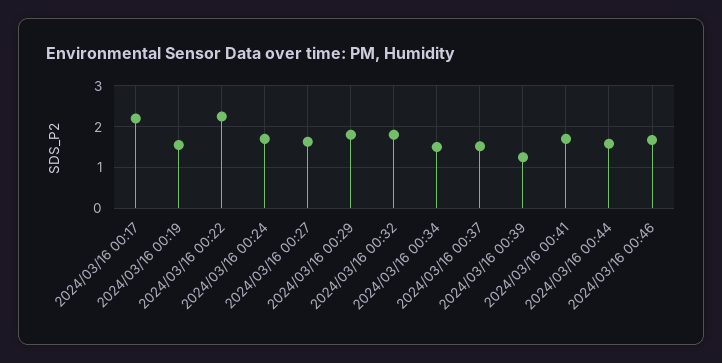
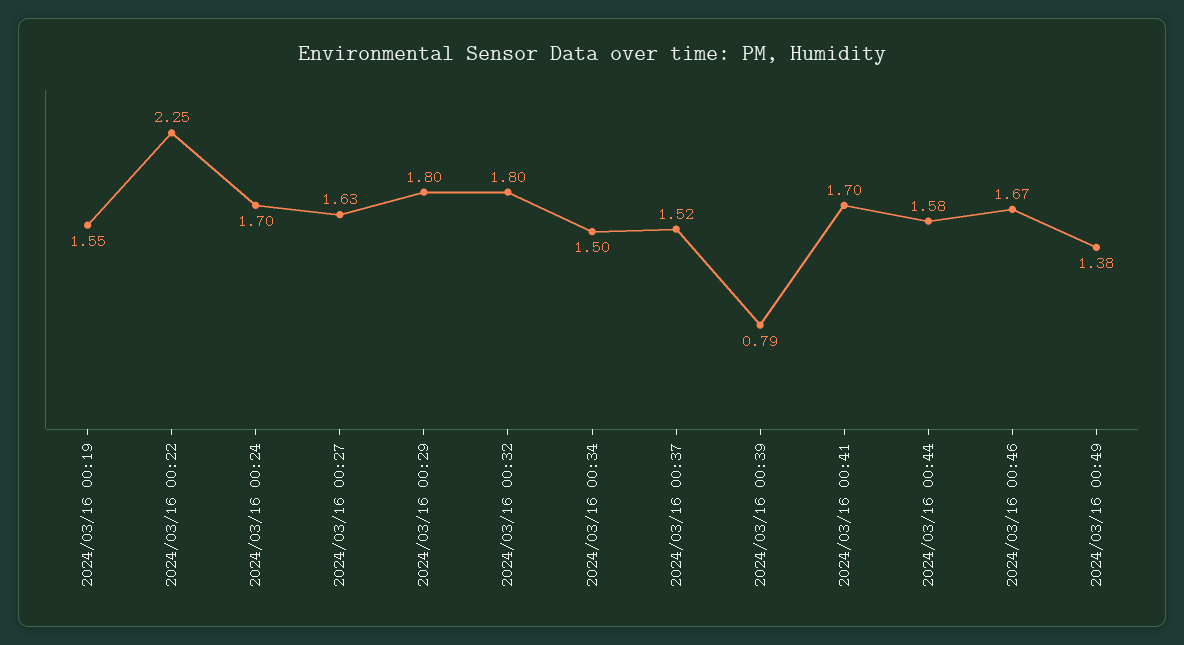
2024/03/16 00:17: 2.2 -> none
2024/03/16 00:39: 1.2 -> 0.79
2024/03/16 00:49: none -> 1.38

